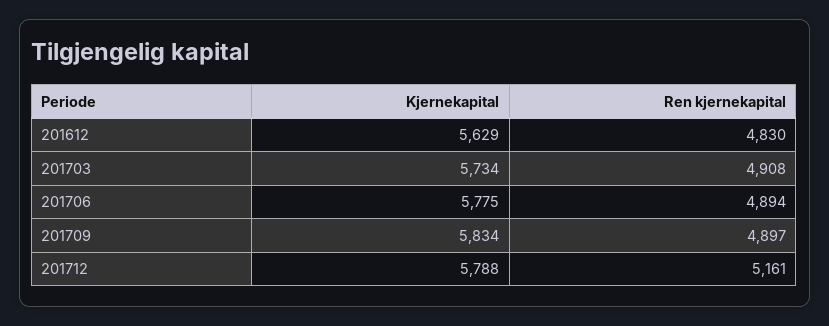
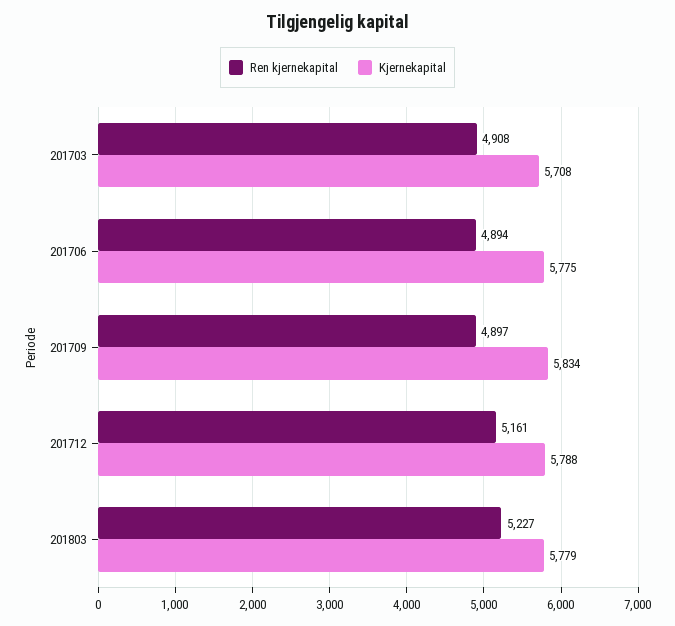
Kjernekapital, 201612: 5629 -> none
Ren kjernekapital, 201612: 4830 -> none
Kjernekapital, 201703: 5734 -> 5708
Ren kjernekapital, 201803: none -> 5227
Kjernekapital, 201803: none -> 5779

